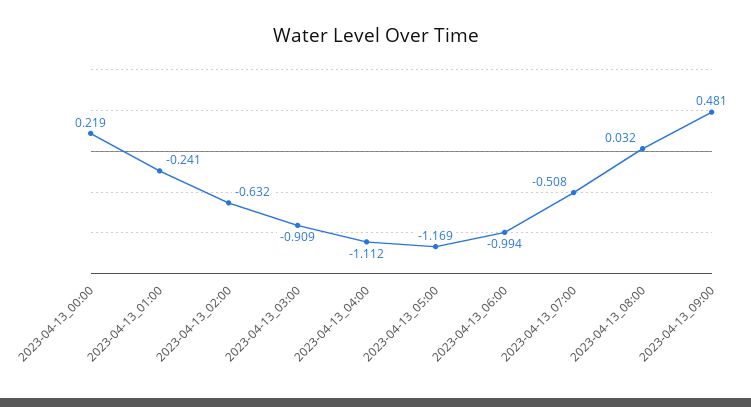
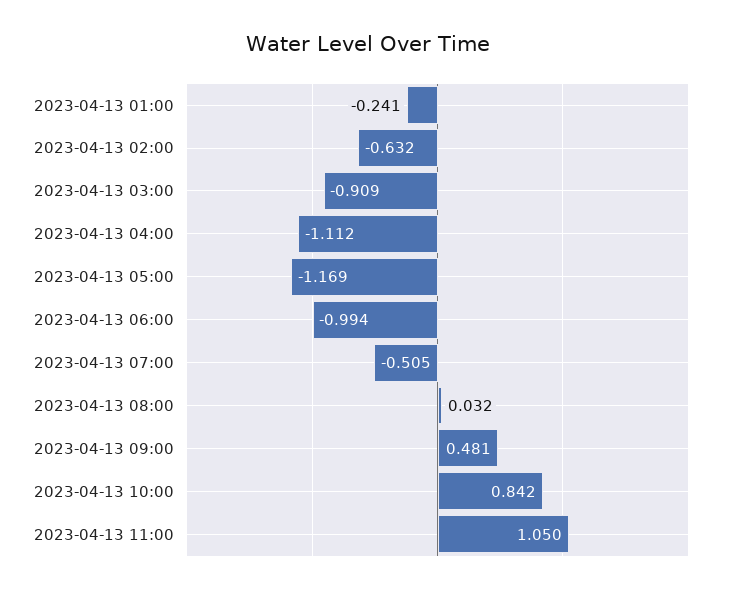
2023-04-13_00:00: 0.219 -> none
2023-04-13_07:00: -0.508 -> -0.505
2023-04-13 10:00: none -> 0.842
2023-04-13 11:00: none -> 1.05

